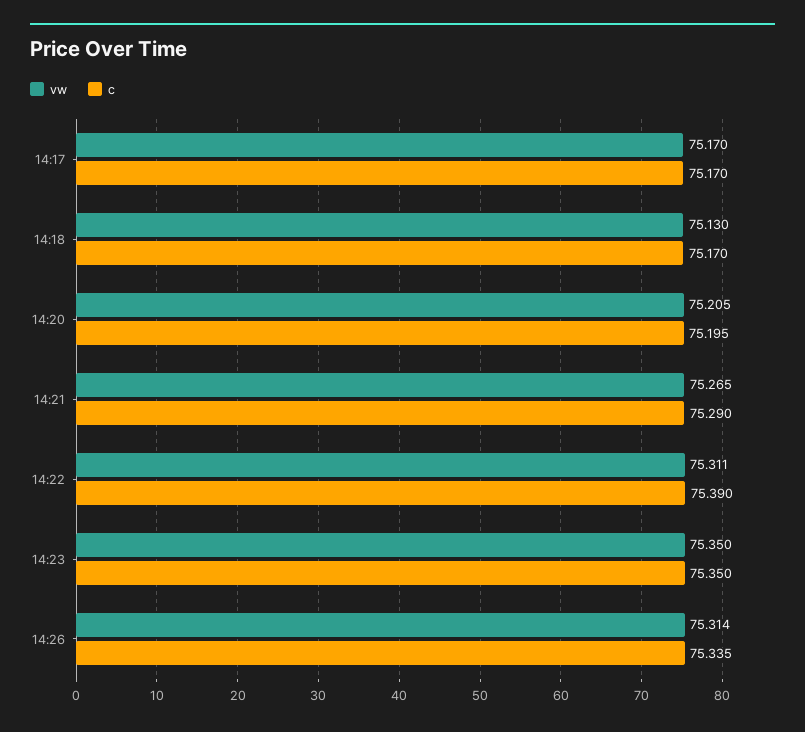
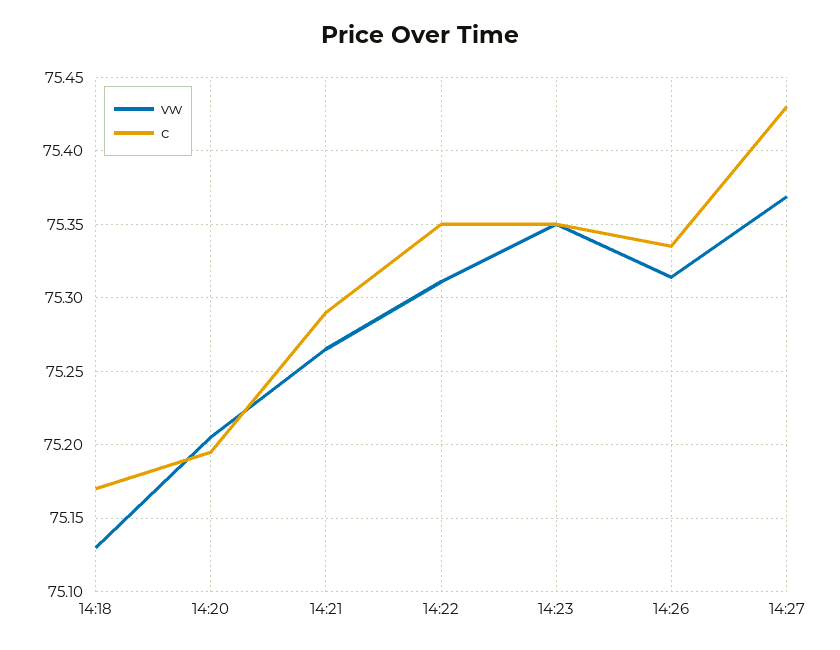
vw, 14:17: 75.17 -> none
c, 14:17: 75.17 -> none
c, 14:22: 75.39 -> 75.35
vw, 14:27: none -> 75.37
c, 14:27: none -> 75.43

